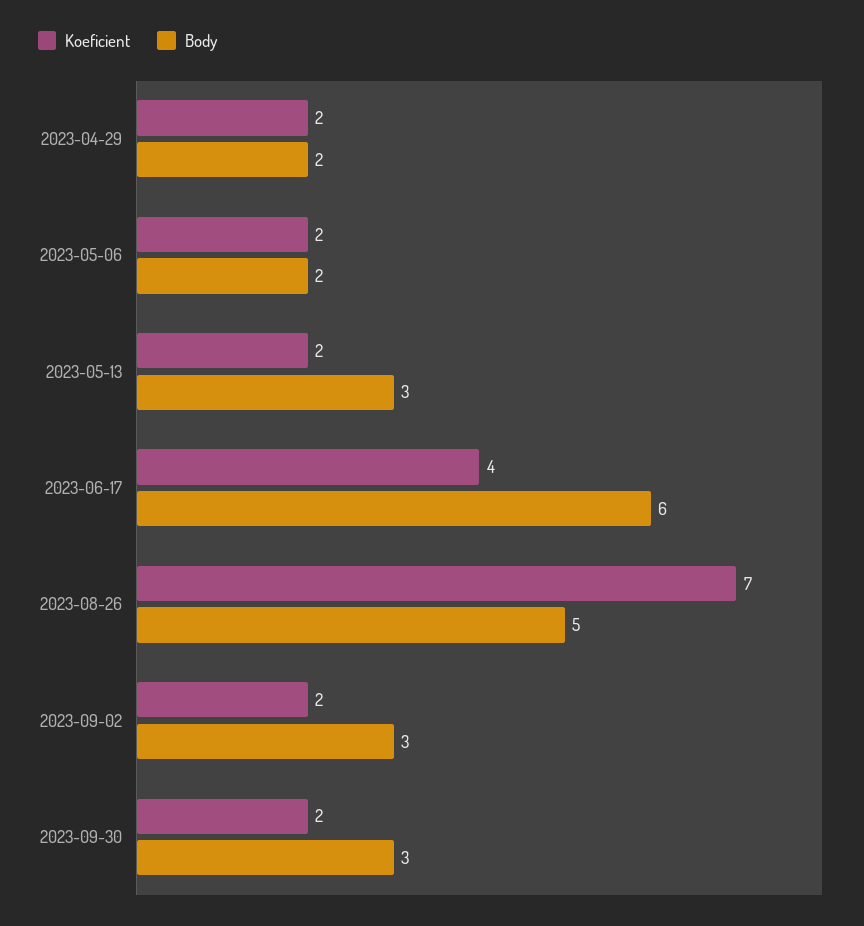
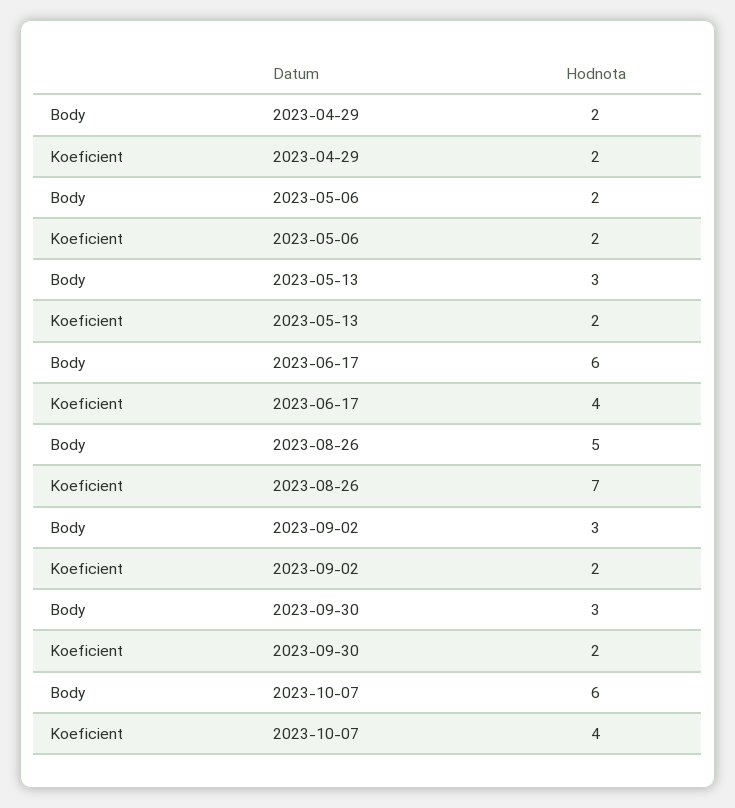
Body, 2023-10-07: none -> 6
Koeficient, 2023-10-07: none -> 4

